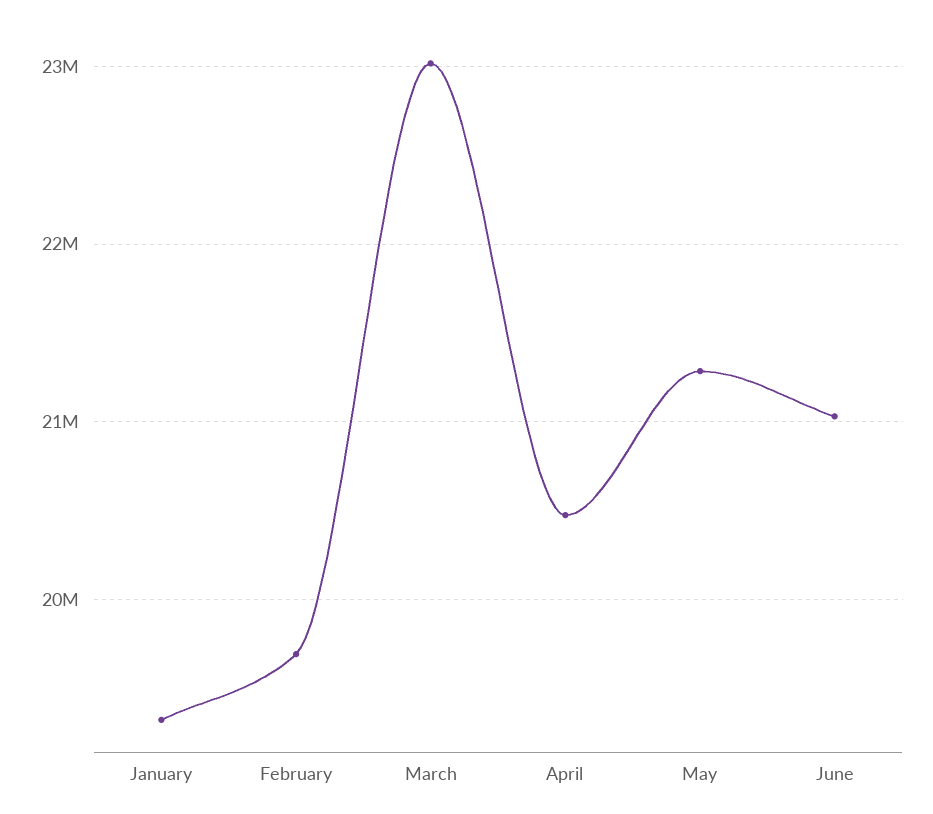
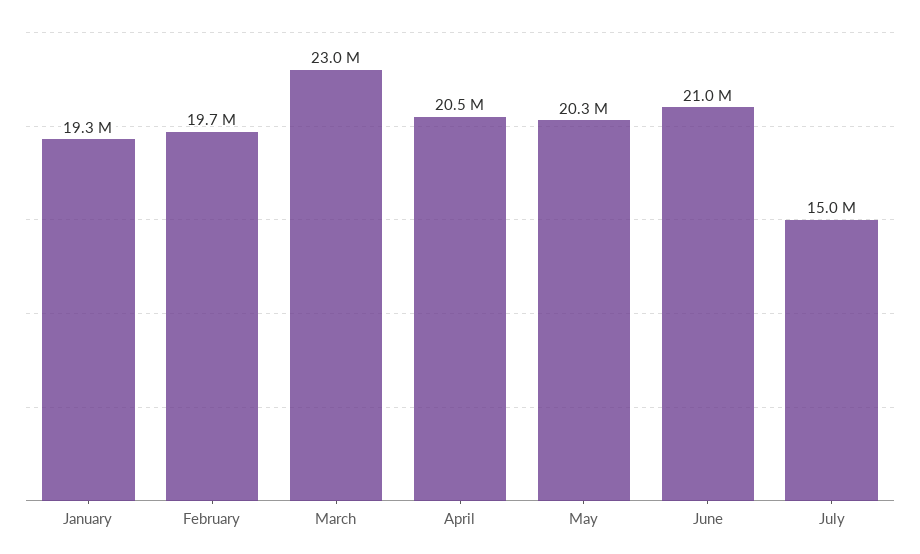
May: 21300000 -> 20300000
July: none -> 15000000

